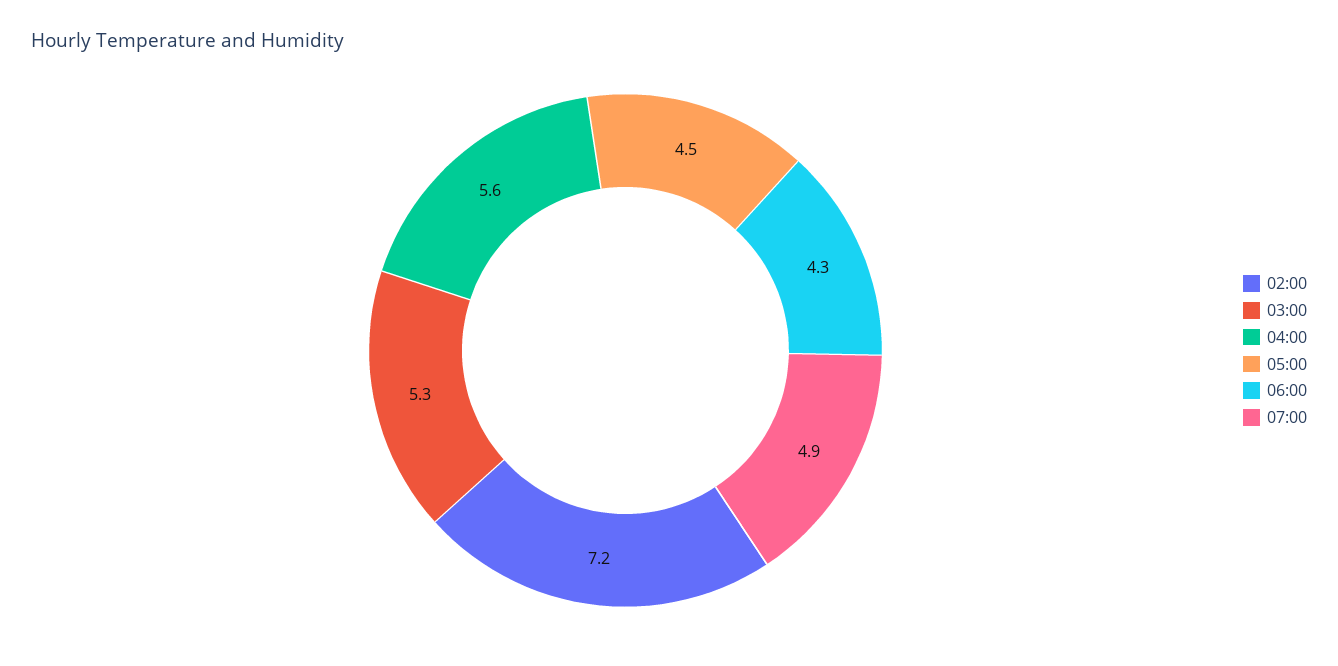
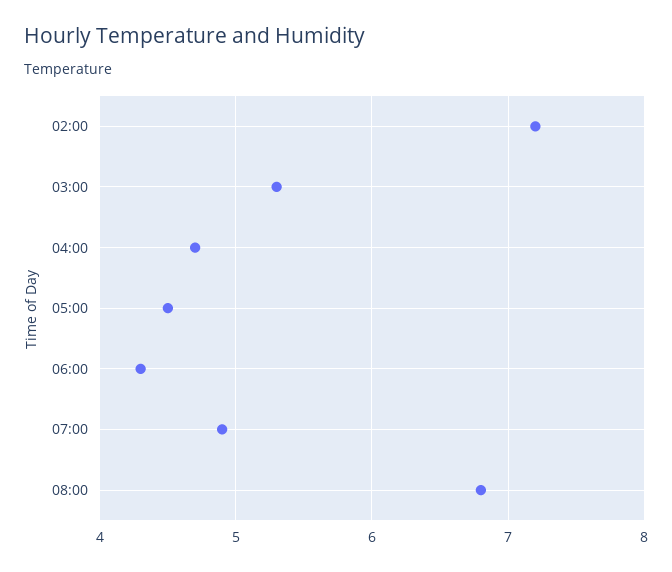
04:00: 5.6 -> 4.7
08:00: none -> 6.8

